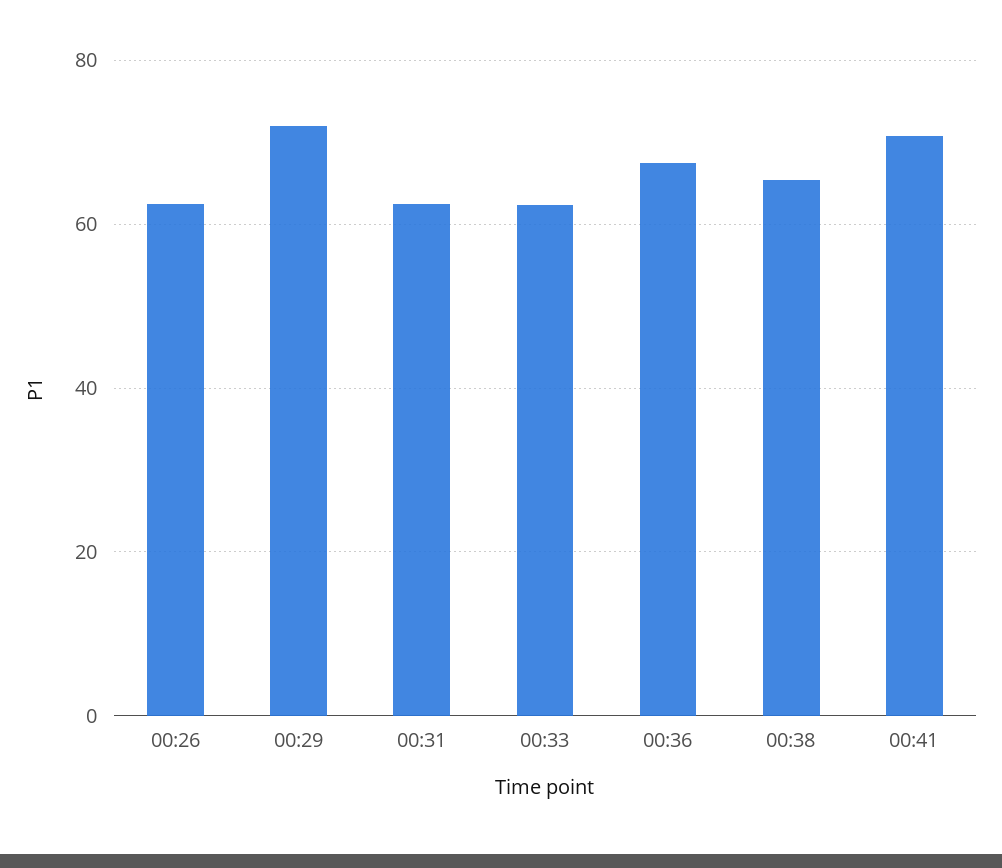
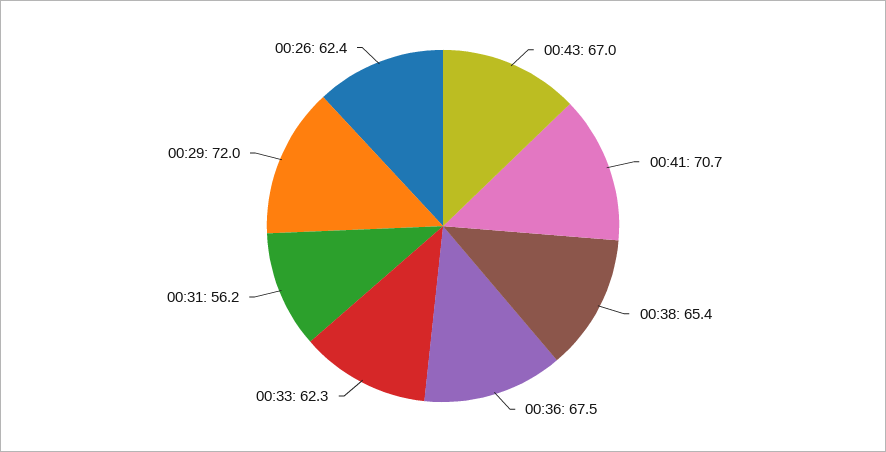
00:31: 62 -> 56.2
00:43: none -> 67

